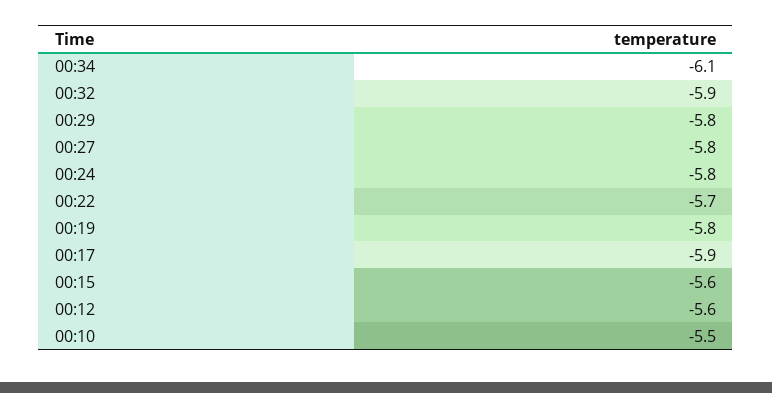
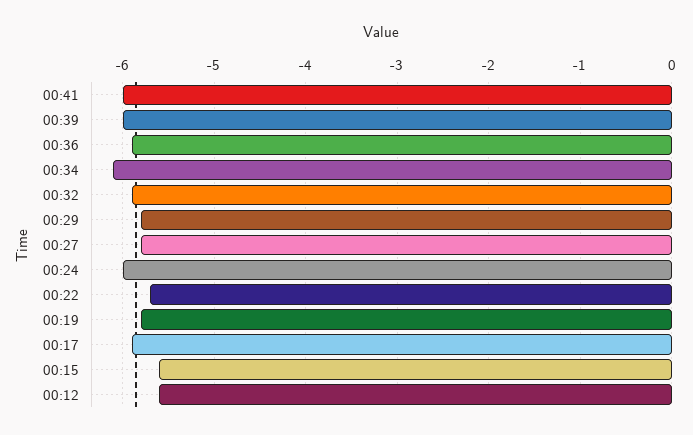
00:24: -5.8 -> -6
00:10: -5.5 -> none
00:41: none -> -6
00:39: none -> -6
00:36: none -> -5.9

